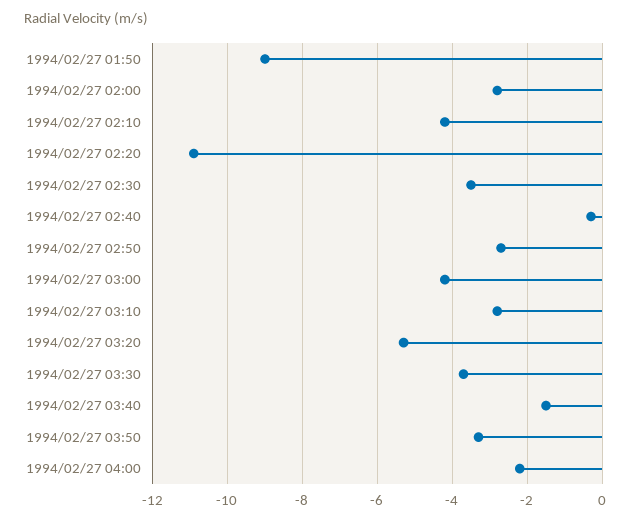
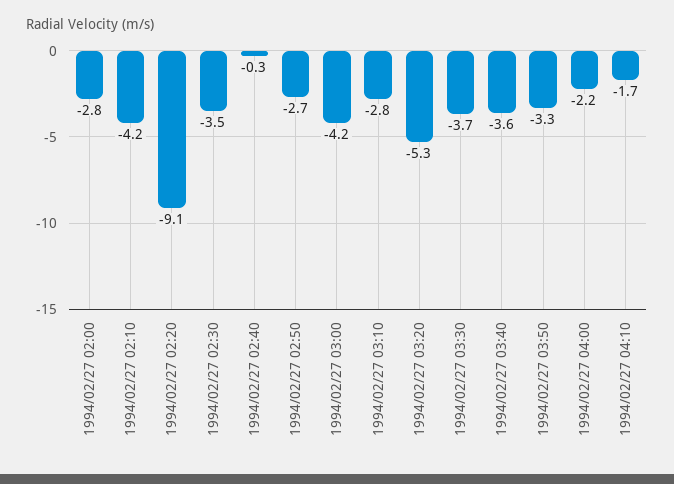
1994/02/27 01:50: -9 -> none
1994/02/27 02:20: -11 -> -9.1
1994/02/27 03:40: -1.5 -> -3.6
1994/02/27 04:10: none -> -1.7

